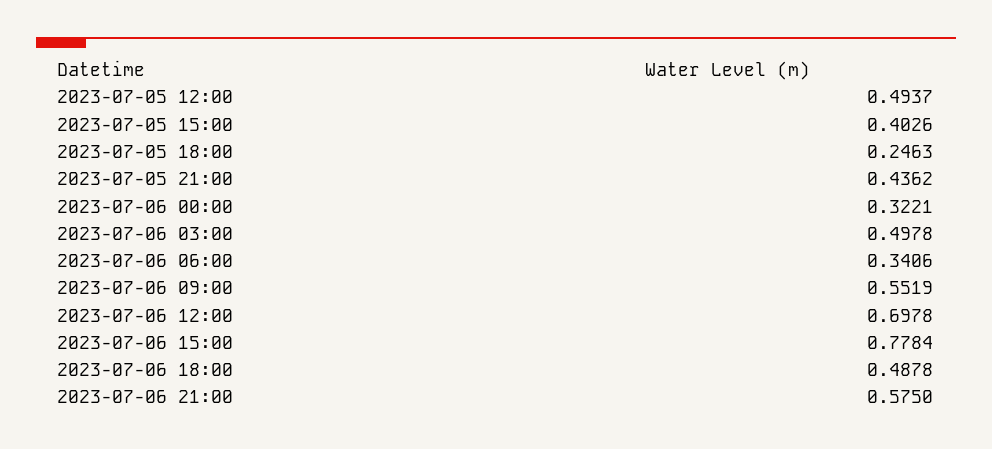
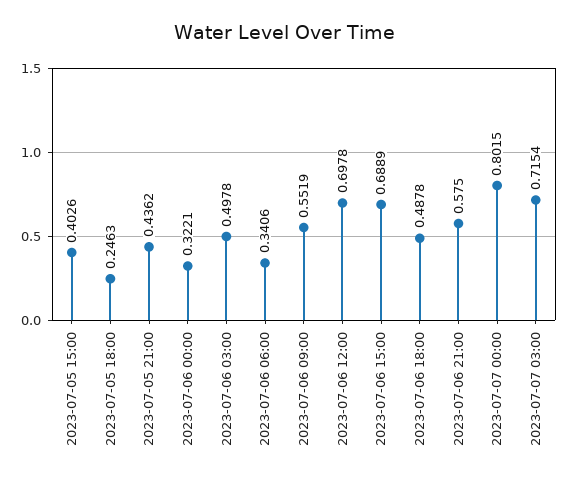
2023-07-05 12:00: 0.4937 -> none
2023-07-06 15:00: 0.7784 -> 0.6889
2023-07-07 00:00: none -> 0.8015
2023-07-07 03:00: none -> 0.7154

